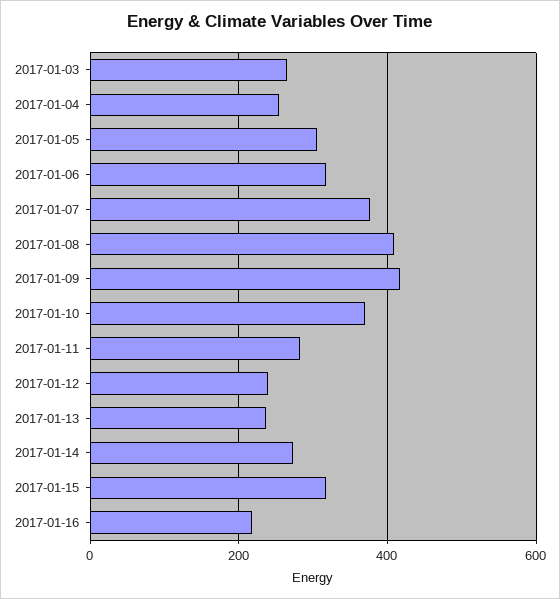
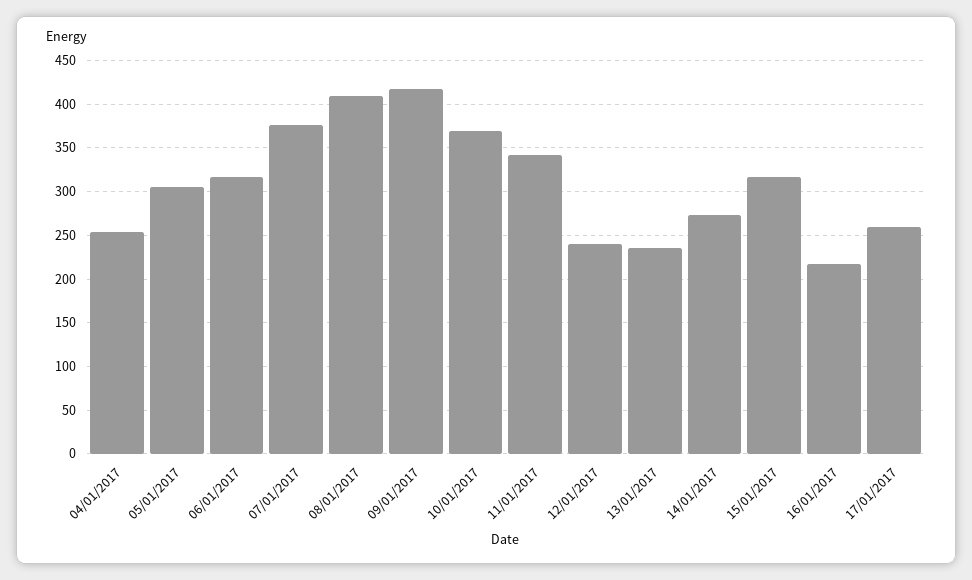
2017-01-03: 260 -> none
2017-01-11: 280 -> 340
17/01/2017: none -> 260

